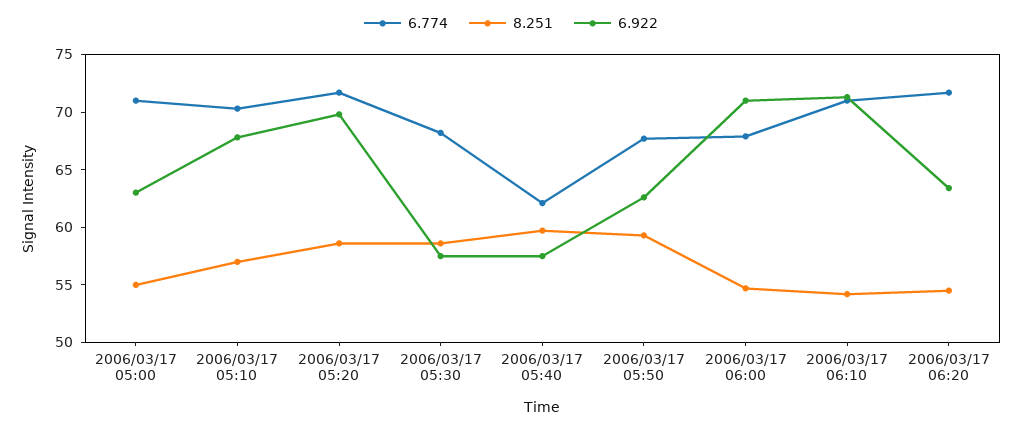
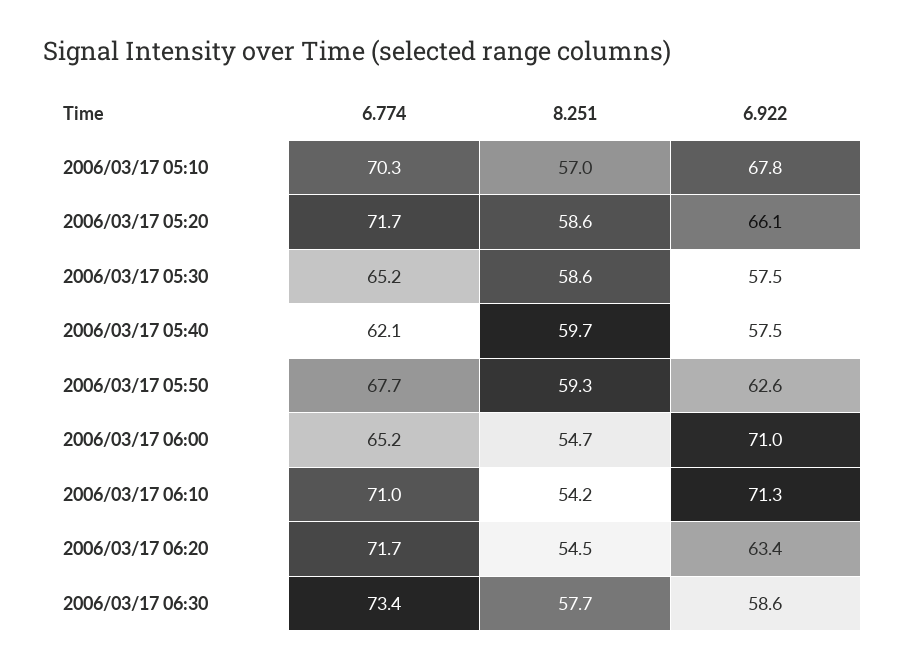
6.774, 2006/03/17 05:00: 71 -> none
8.251, 2006/03/17 05:00: 55 -> none
6.922, 2006/03/17 05:00: 63 -> none
6.922, 2006/03/17 05:20: 70 -> 66.1
6.774, 2006/03/17 05:30: 68 -> 65.2
6.774, 2006/03/17 06:00: 68 -> 65.2
6.774, 2006/03/17 06:30: none -> 73.4
8.251, 2006/03/17 06:30: none -> 57.7
6.922, 2006/03/17 06:30: none -> 58.6

